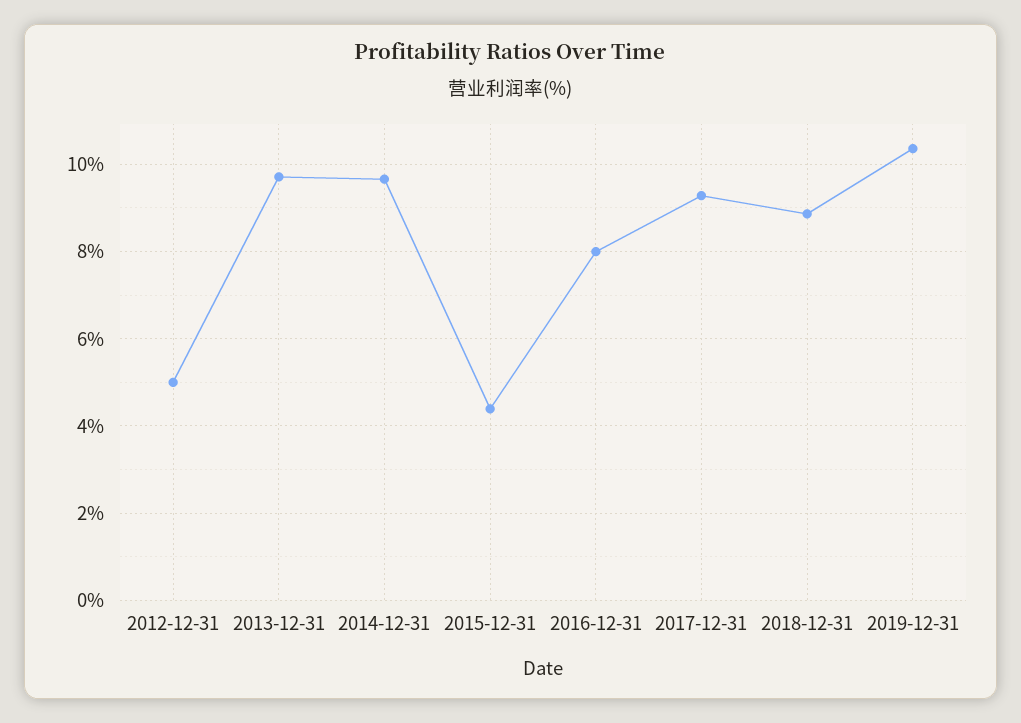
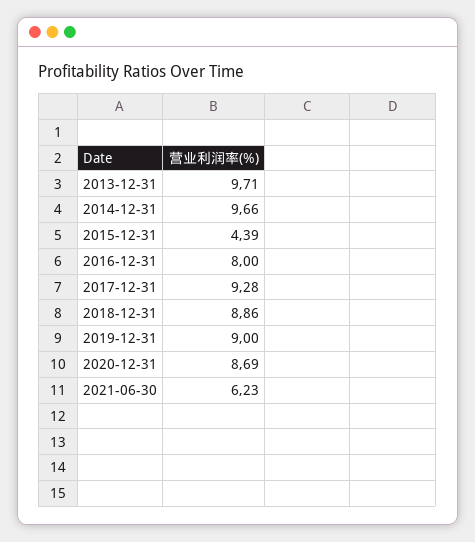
2012-12-31: 5 -> none
2019-12-31: 10.4 -> 9
2020-12-31: none -> 8.69
2021-06-30: none -> 6.23

